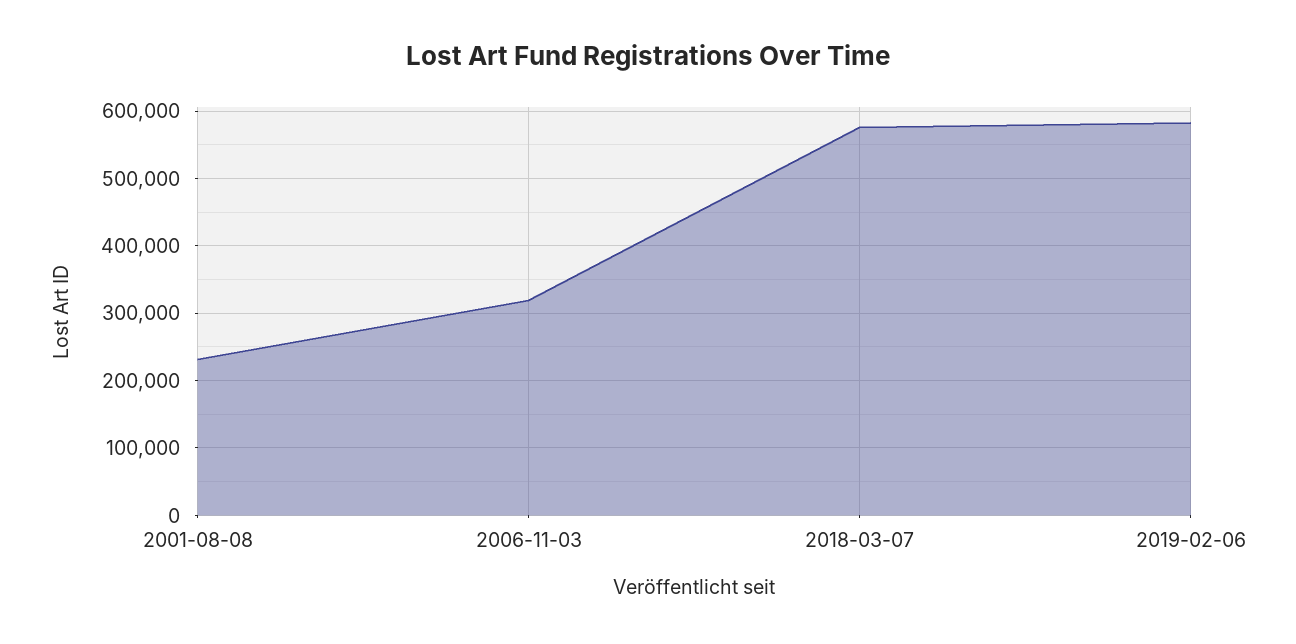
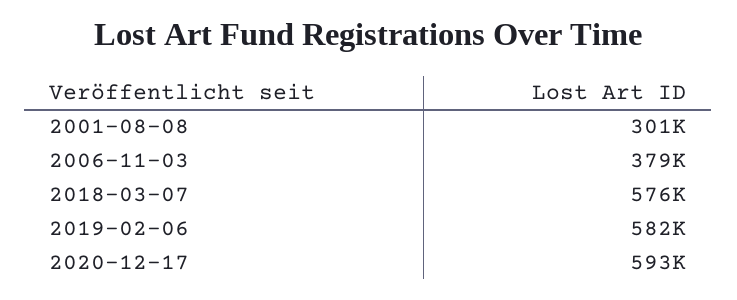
2001-08-08: 230000 -> 301000
2006-11-03: 320000 -> 379000
2020-12-17: none -> 593000

